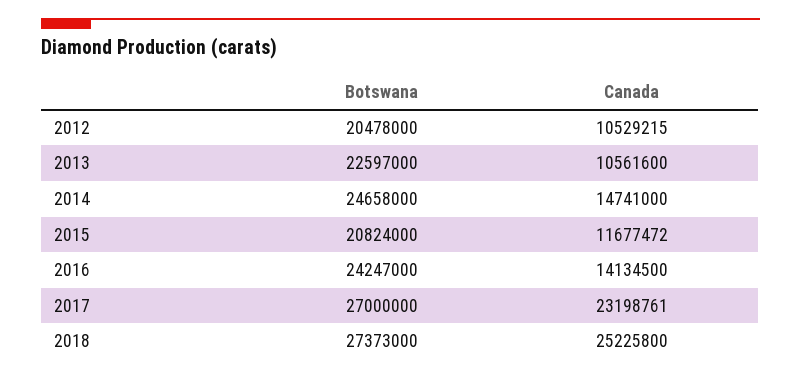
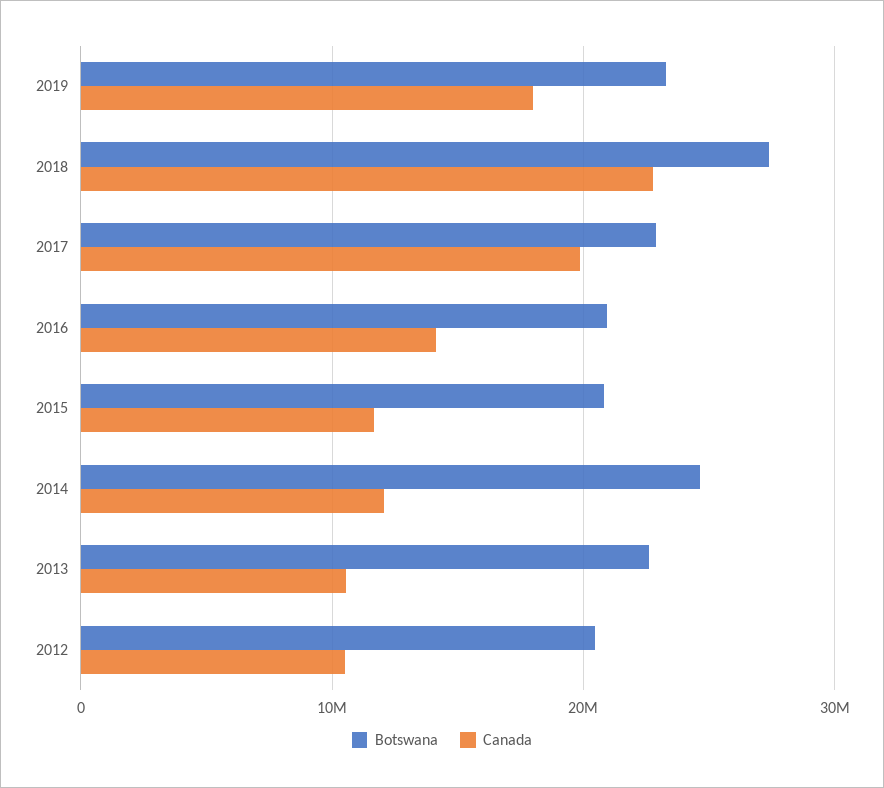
Canada, 2014: 14741000 -> 12000000
Botswana, 2016: 24247000 -> 21000000
Botswana, 2017: 27000000 -> 23000000
Canada, 2017: 23198761 -> 20000000
Canada, 2018: 25225800 -> 23000000
Botswana, 2019: none -> 23000000
Canada, 2019: none -> 18000000

